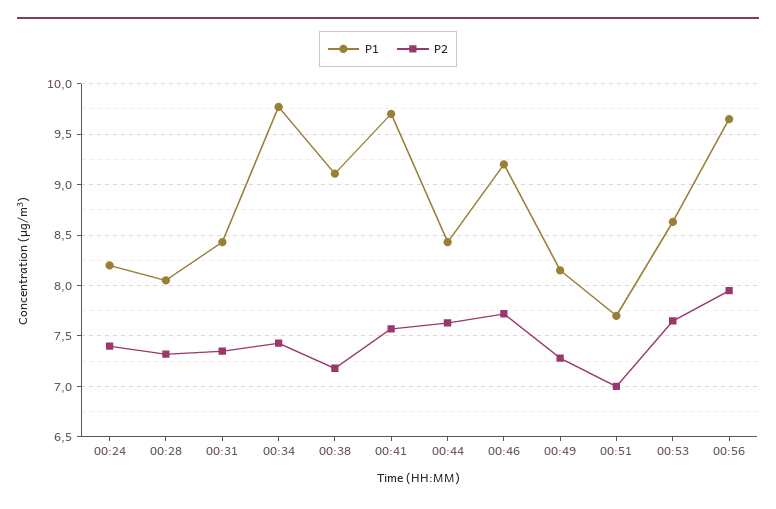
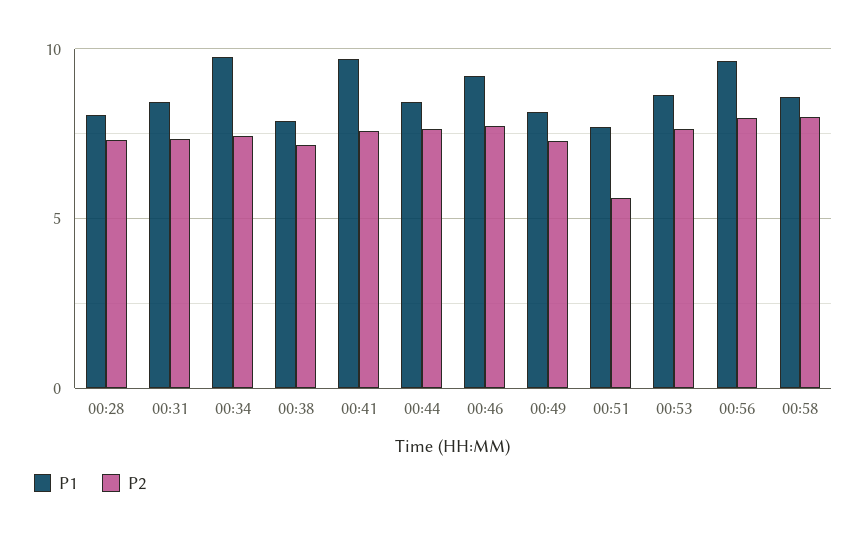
P1, 00:24: 8.2 -> none
P2, 00:24: 7.4 -> none
P1, 00:38: 9.1 -> 8
P2, 00:51: 7 -> 5.5
P1, 00:58: none -> 8.5
P2, 00:58: none -> 8

